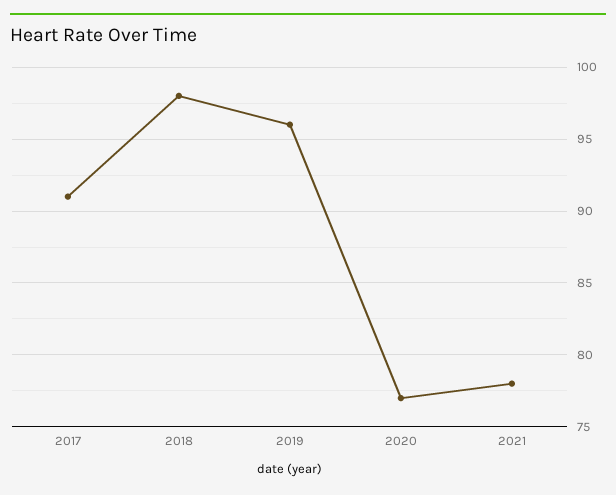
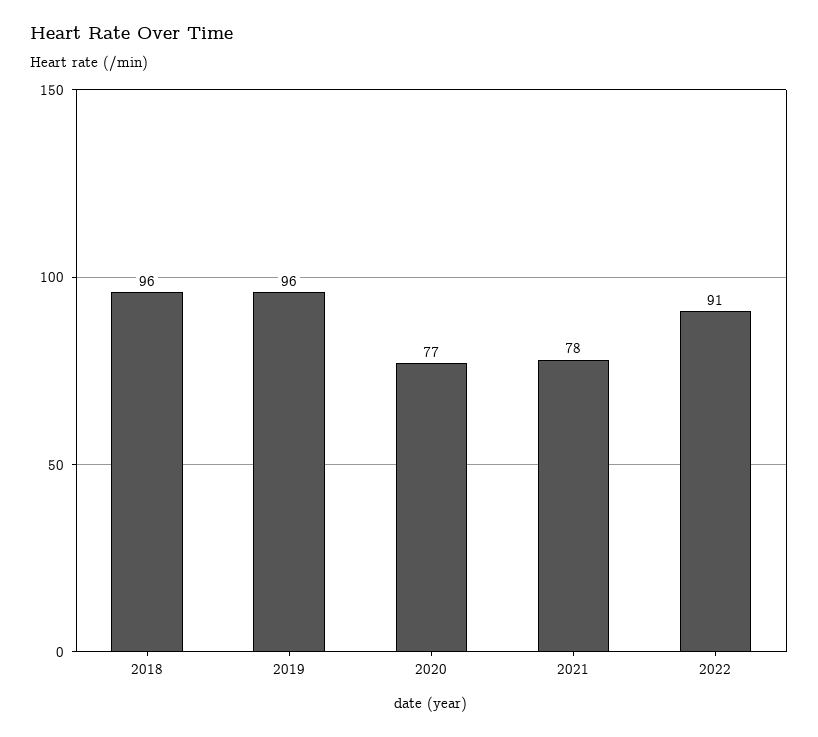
2017: 91 -> none
2018: 98 -> 96
2022: none -> 91

